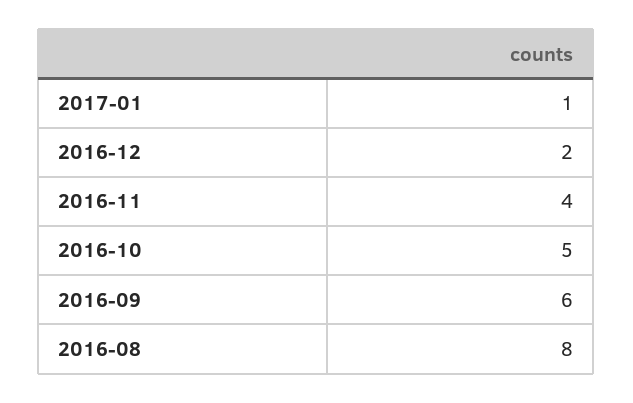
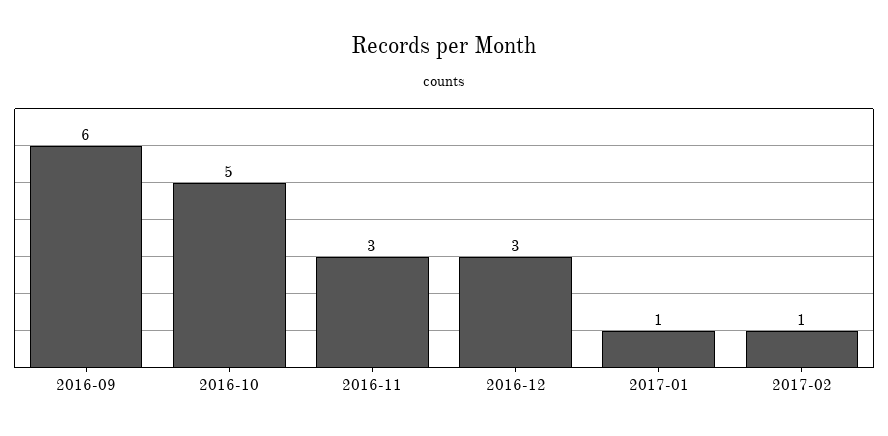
2016-12: 2 -> 3
2016-11: 4 -> 3
2016-08: 8 -> none
2017-02: none -> 1

